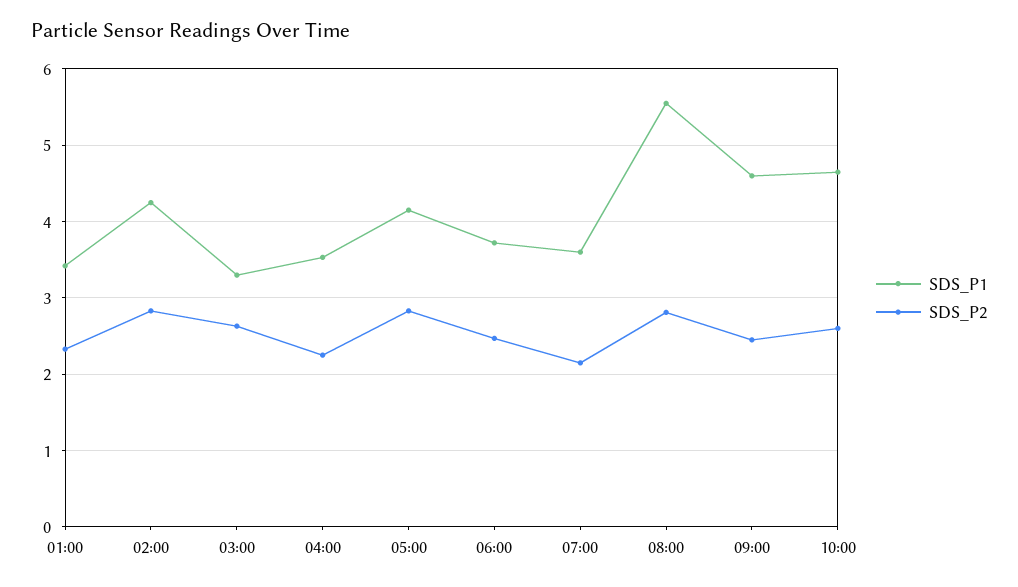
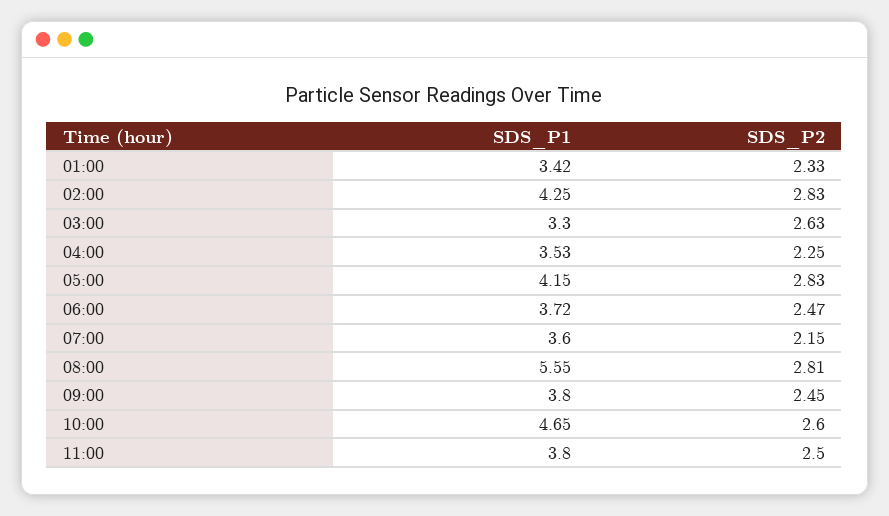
SDS_P1, 09:00: 4.6 -> 3.8
SDS_P1, 11:00: none -> 3.8
SDS_P2, 11:00: none -> 2.5

